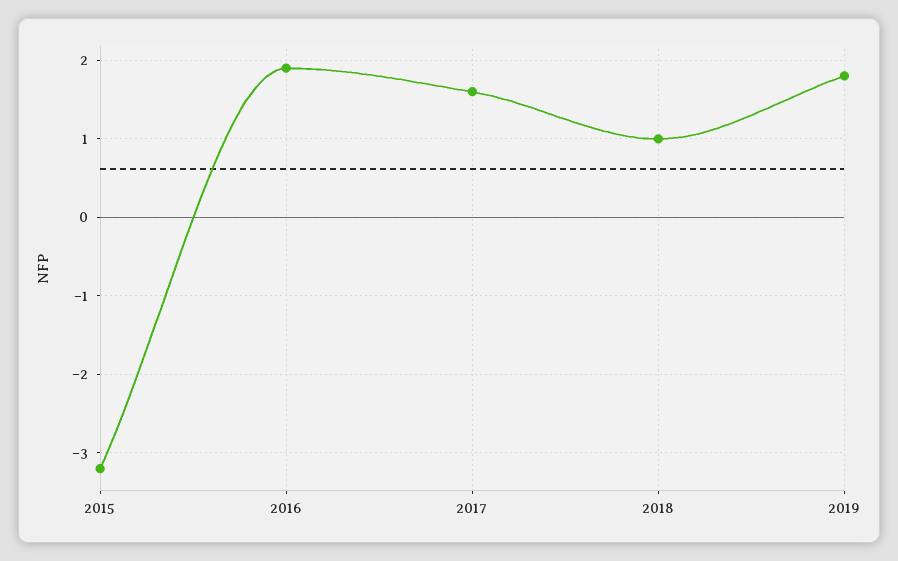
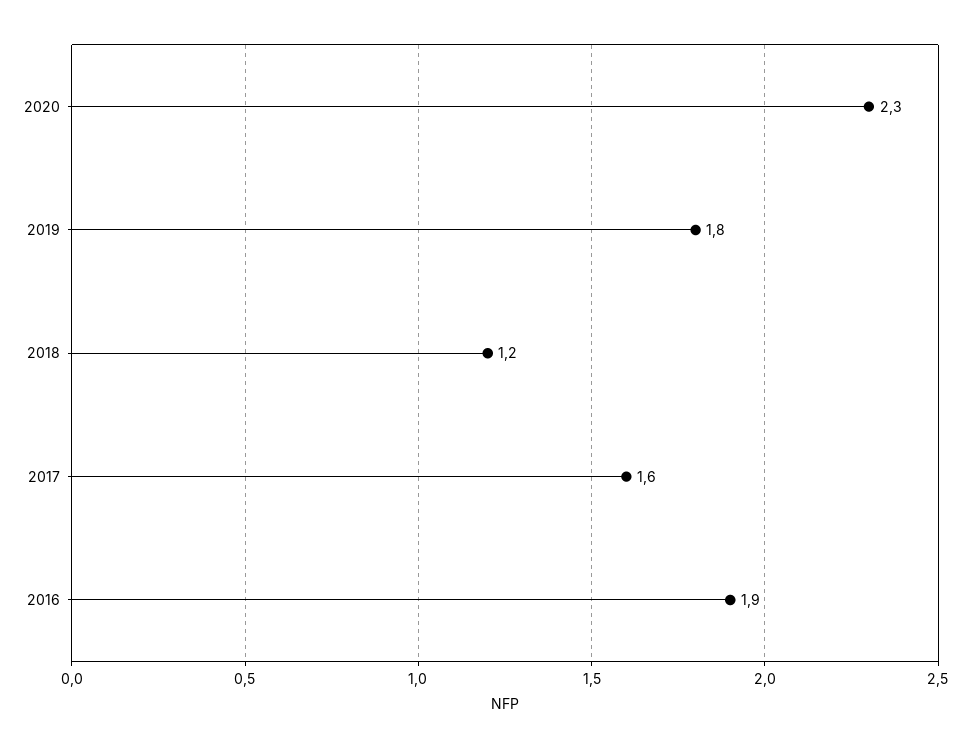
2015: -3.2 -> none
2018: 1 -> 1.2
2020: none -> 2.3

